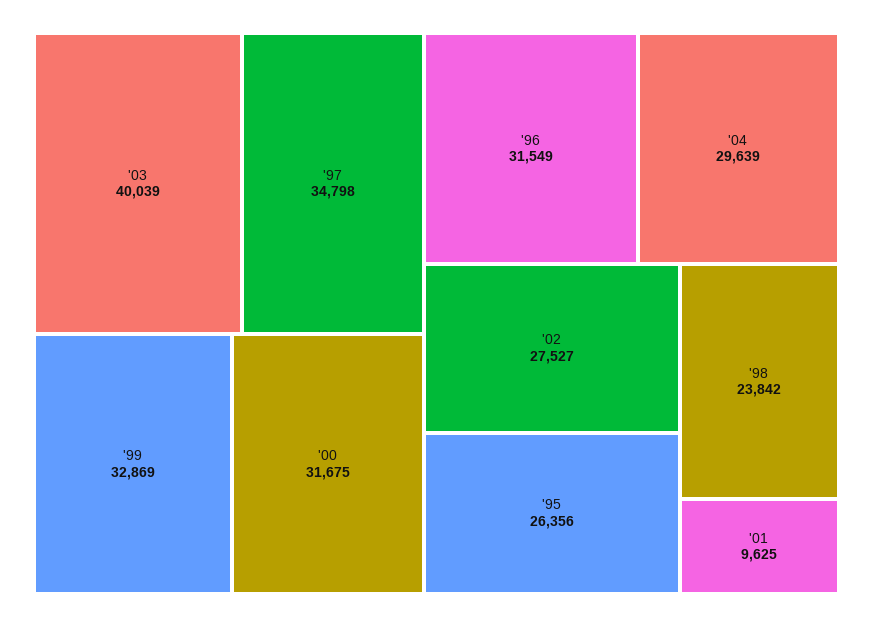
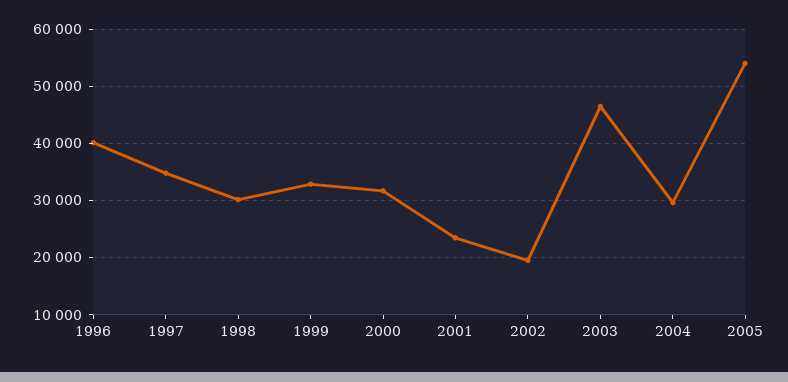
'03: 40039 -> 46000
'96: 31549 -> 40000
'02: 27527 -> 20000
'95: 26356 -> none
'98: 23842 -> 30000
'01: 9625 -> 24000
2005: none -> 54000

